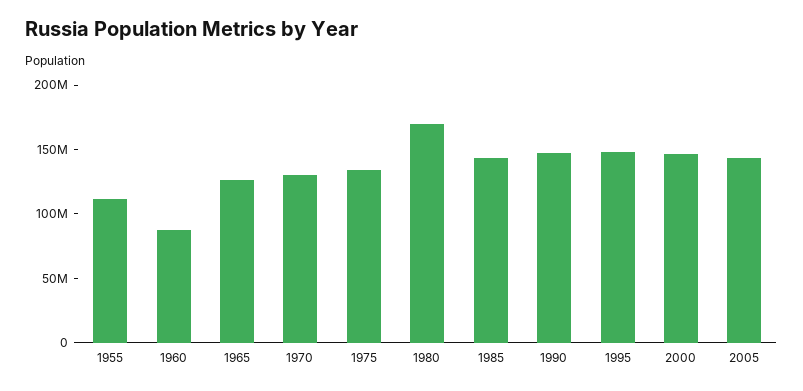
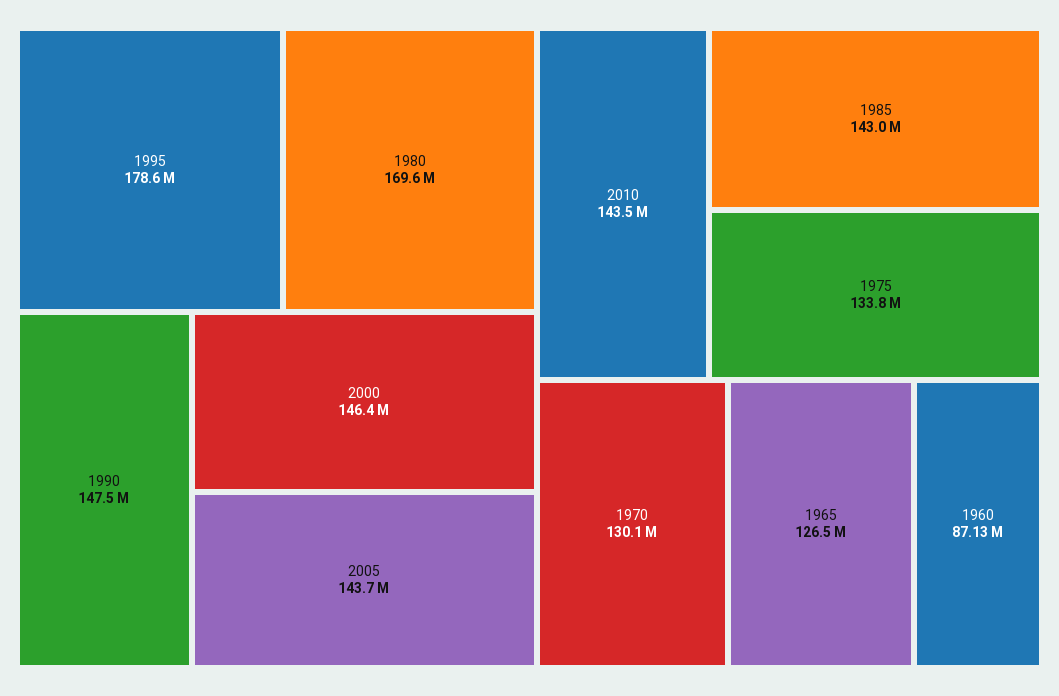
1955: 110000000 -> none
1995: 150000000 -> 178600000
2010: none -> 143500000

